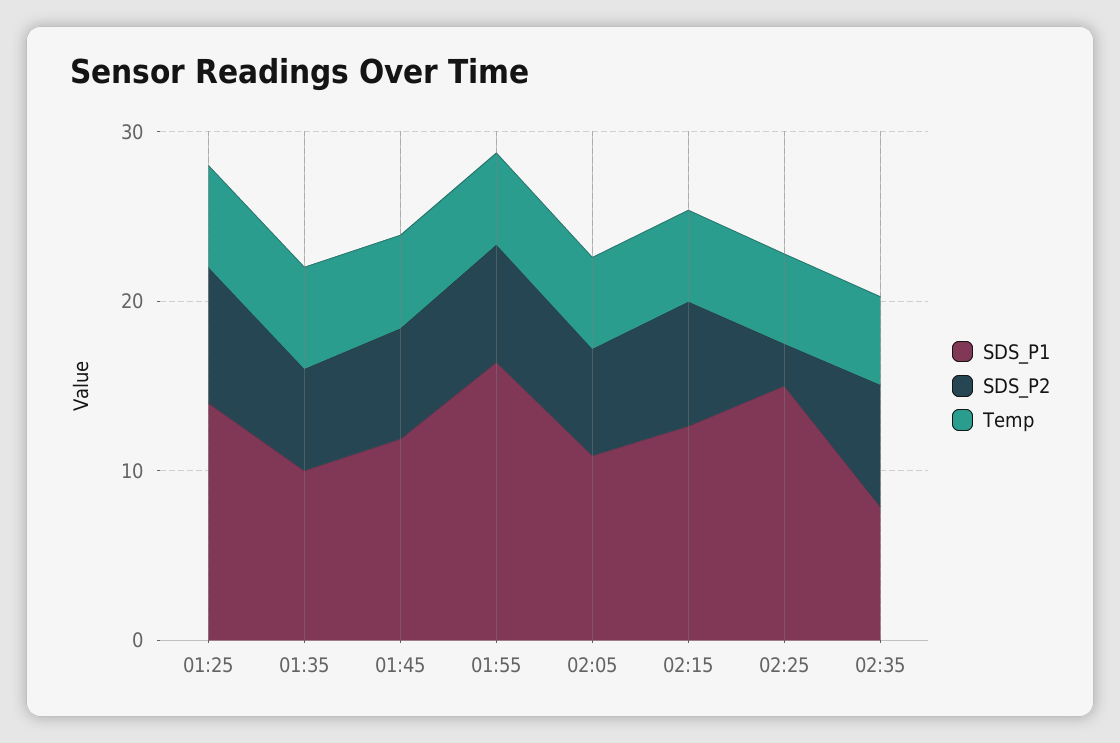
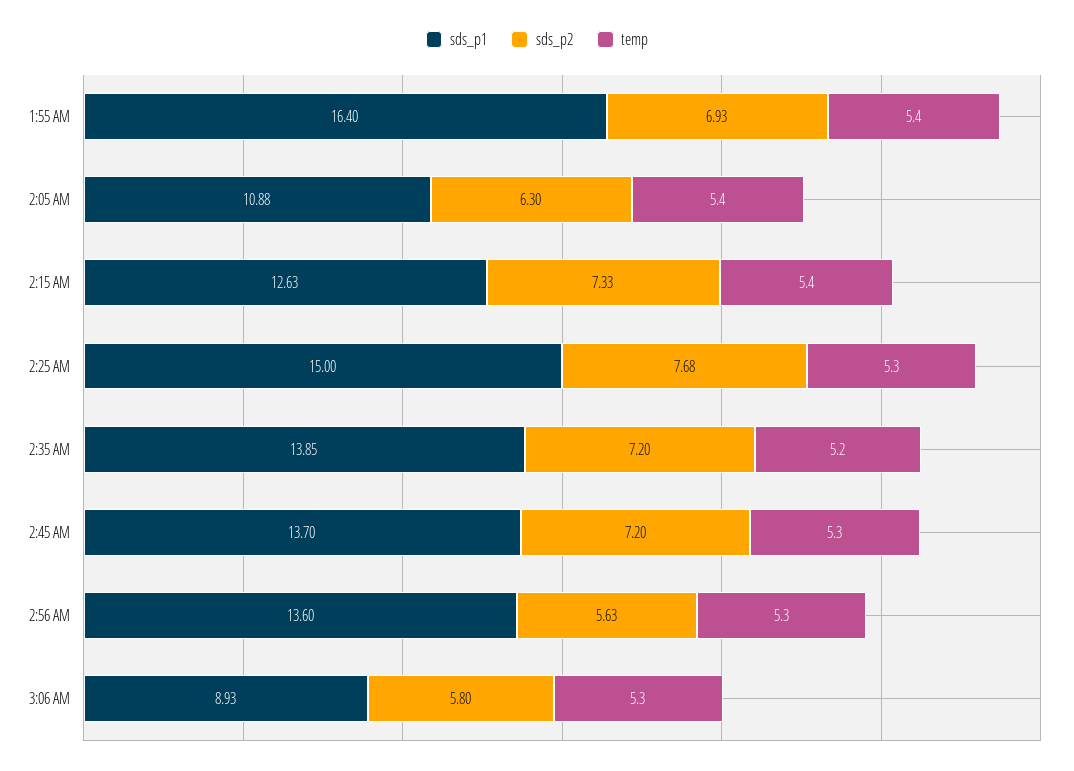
SDS_P1, 01:25: 14 -> none
SDS_P2, 01:25: 8 -> none
Temp, 01:25: 6 -> none
SDS_P1, 01:35: 10 -> none
SDS_P2, 01:35: 6 -> none
Temp, 01:35: 6 -> none
SDS_P1, 01:45: 12 -> none
SDS_P2, 01:45: 6 -> none
Temp, 01:45: 6 -> none
SDS_P2, 02:25: 2 -> 7.68
SDS_P1, 02:35: 8 -> 13.85
SDS_P1, 2:45 AM: none -> 13.7
SDS_P2, 2:45 AM: none -> 7.2
Temp, 2:45 AM: none -> 5.3
SDS_P1, 2:56 AM: none -> 13.6
SDS_P2, 2:56 AM: none -> 5.63
Temp, 2:56 AM: none -> 5.3
SDS_P1, 3:06 AM: none -> 8.93
SDS_P2, 3:06 AM: none -> 5.8
Temp, 3:06 AM: none -> 5.3

